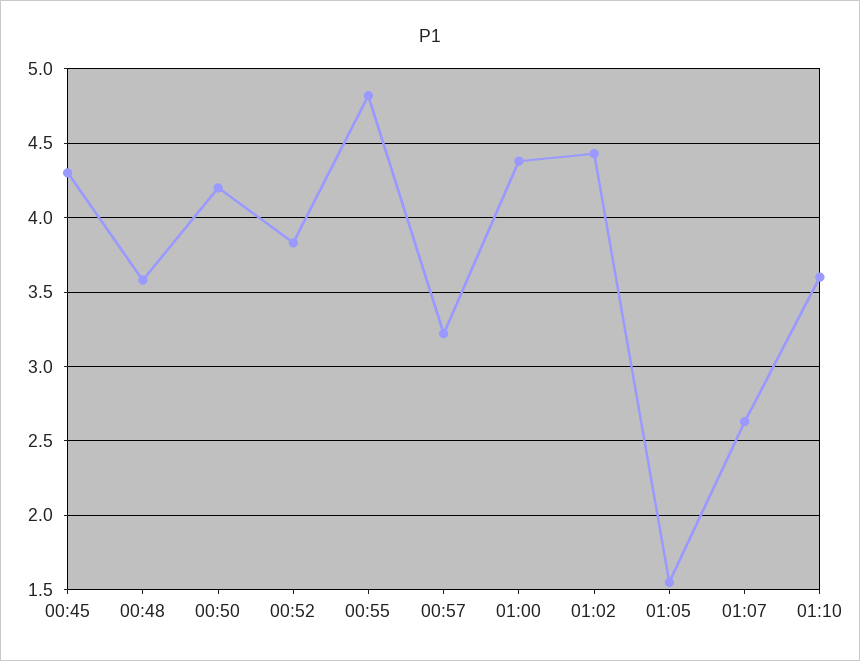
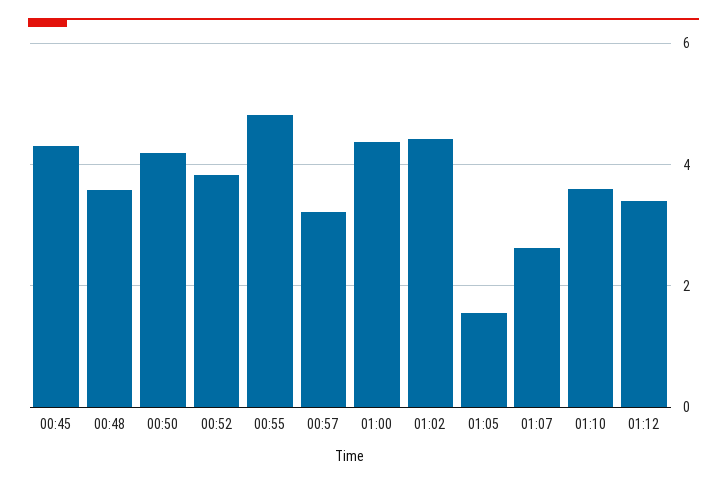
01:12: none -> 3.4

